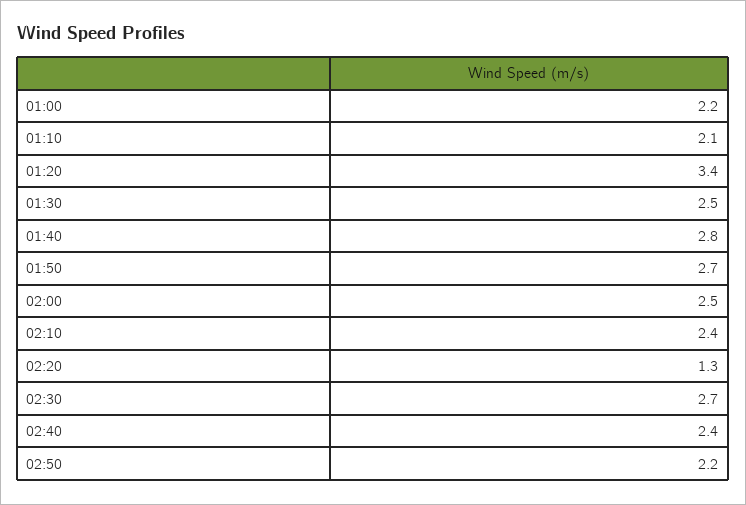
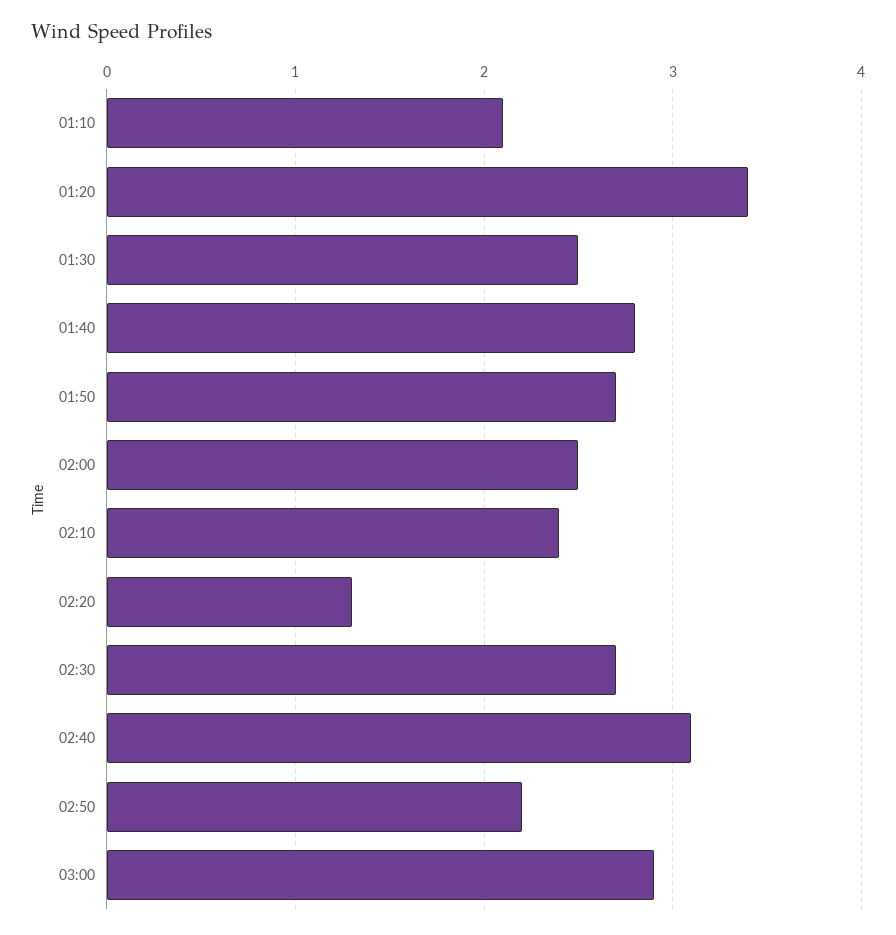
01:00: 2.2 -> none
02:40: 2.4 -> 3.1
03:00: none -> 2.9

